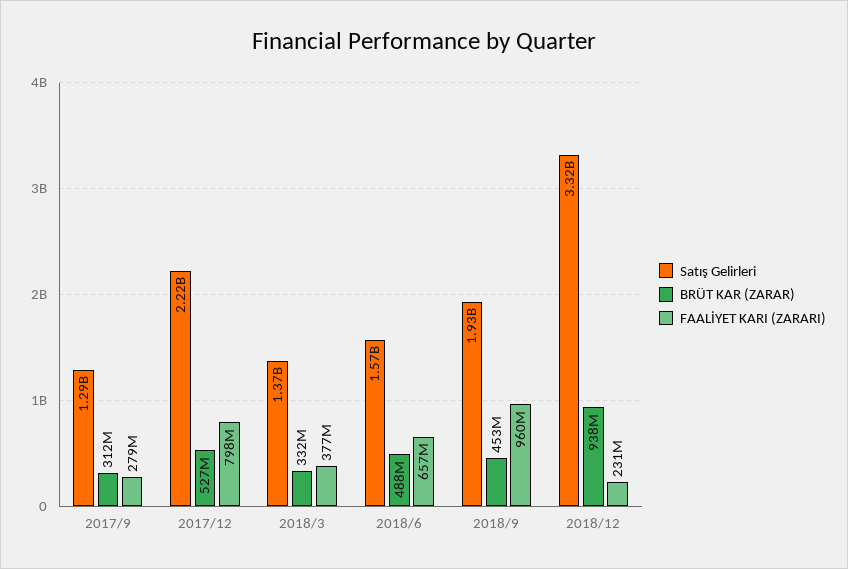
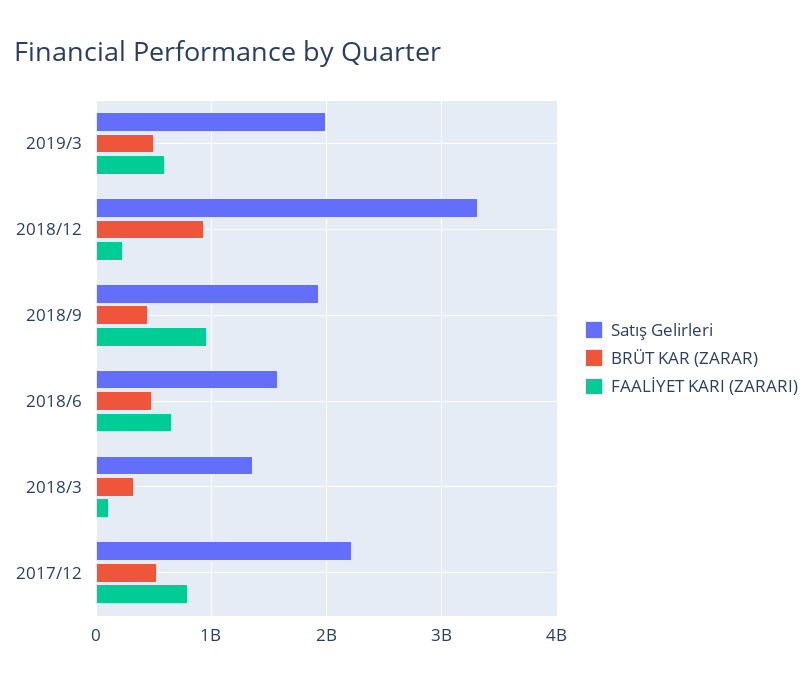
Satış Gelirleri, 2017/9: 1290000000 -> none
BRÜT KAR (ZARAR), 2017/9: 312000000 -> none
FAALİYET KARI (ZARARI), 2017/9: 279000000 -> none
FAALİYET KARI (ZARARI), 2018/3: 377000000 -> 100000000
Satış Gelirleri, 2019/3: none -> 2000000000
BRÜT KAR (ZARAR), 2019/3: none -> 500000000
FAALİYET KARI (ZARARI), 2019/3: none -> 600000000

